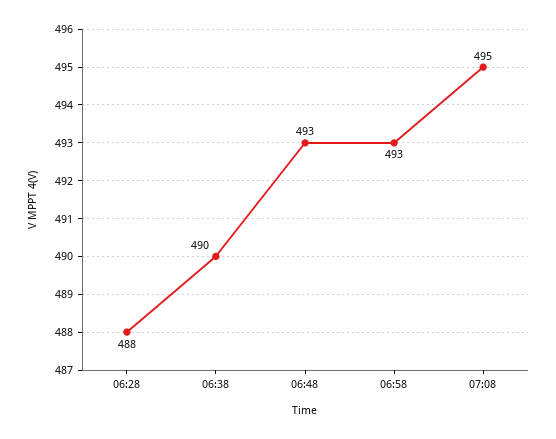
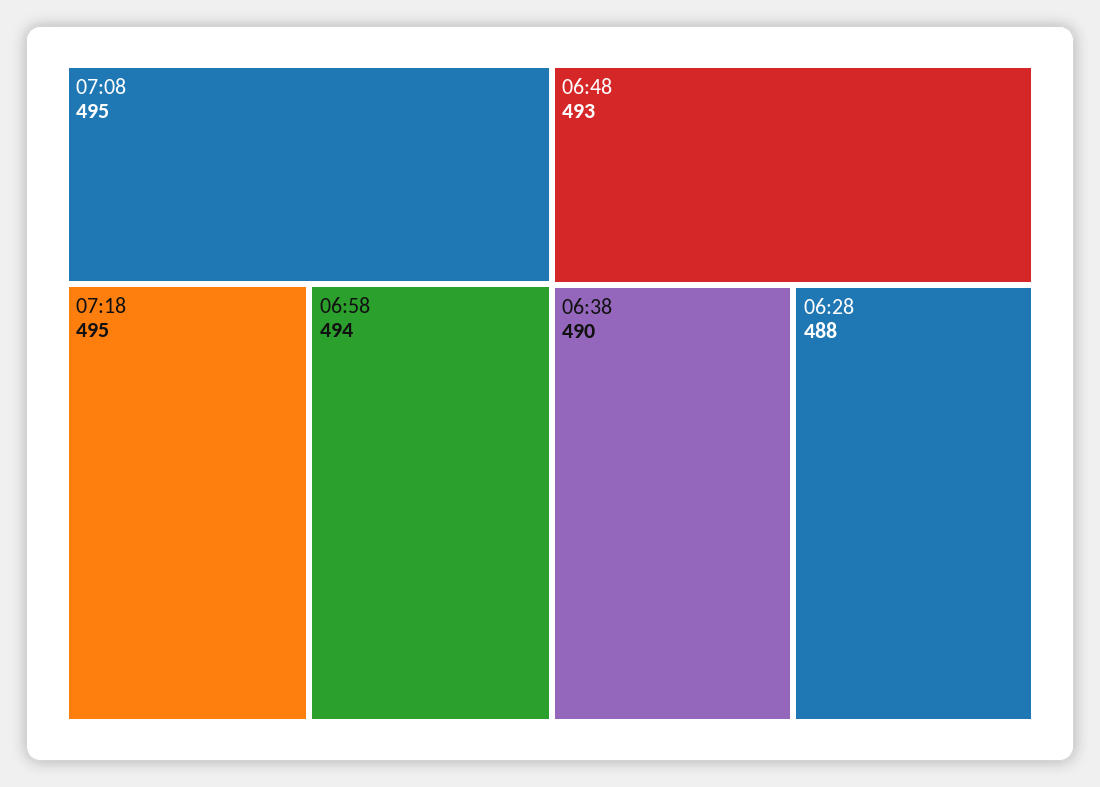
06:58: 493 -> 494
07:18: none -> 495

